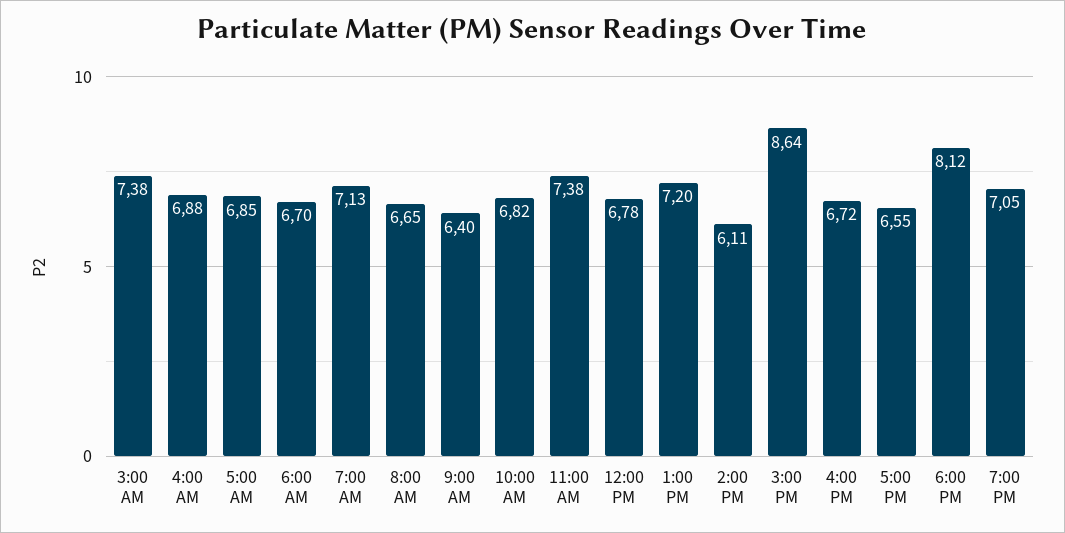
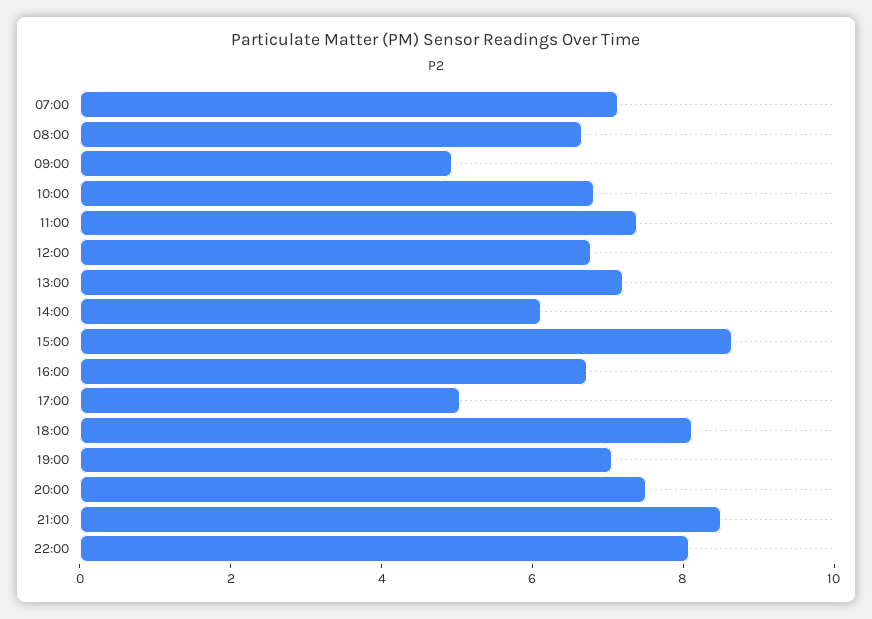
3:00 AM: 7.38 -> none
4:00 AM: 6.88 -> none
5:00 AM: 6.85 -> none
6:00 AM: 6.7 -> none
9:00 AM: 6.4 -> 5
5:00 PM: 6.55 -> 5
20:00: none -> 7.5
21:00: none -> 8.5
22:00: none -> 8

